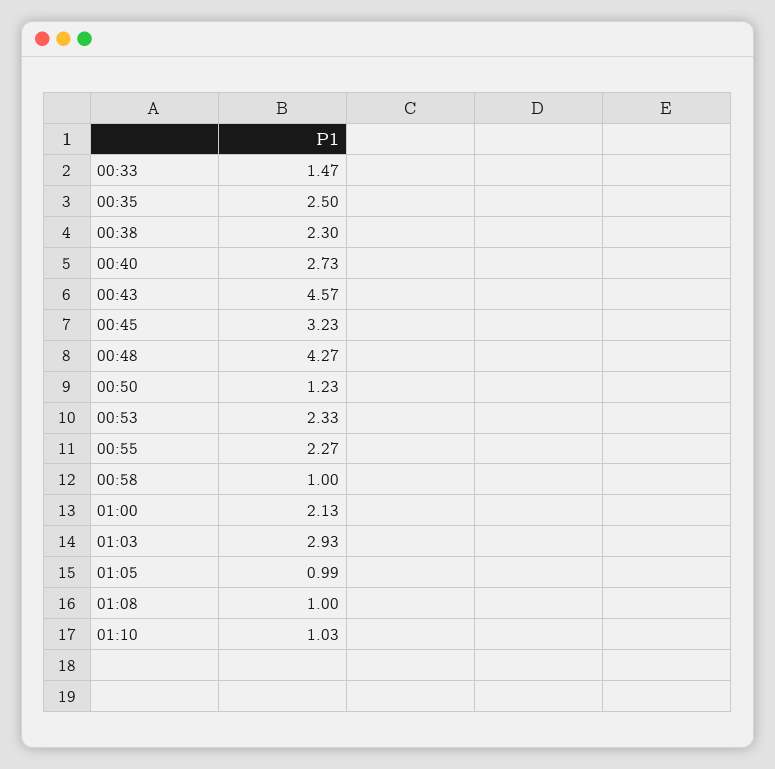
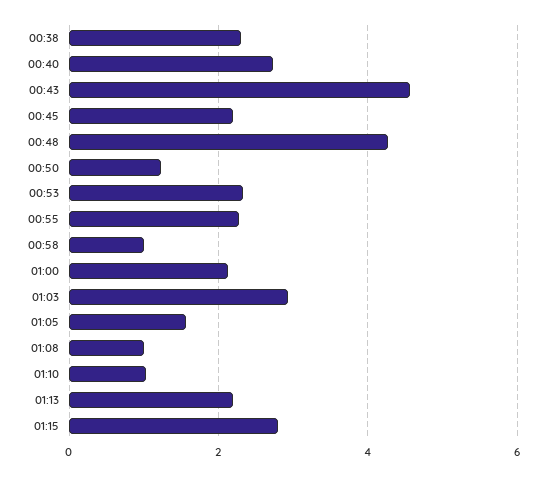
00:33: 1.47 -> none
00:35: 2.5 -> none
00:45: 3.23 -> 2.2
01:05: 0.99 -> 1.6
01:13: none -> 2.2
01:15: none -> 2.8

